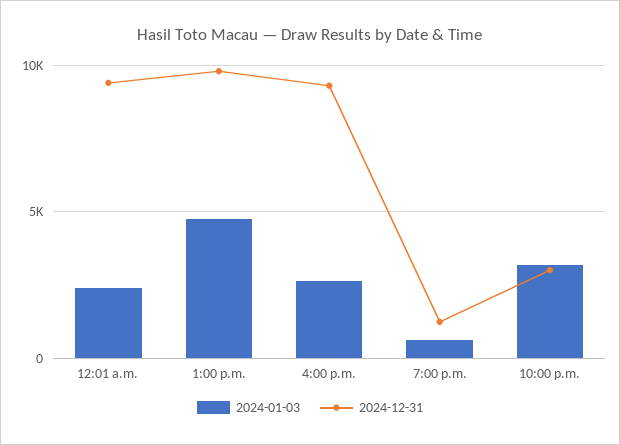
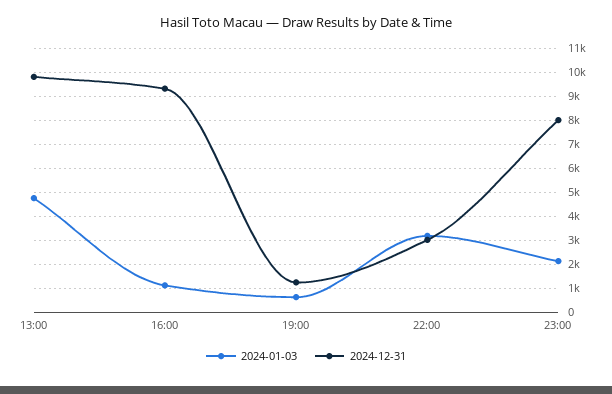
2024-01-03, 12:01 a.m.: 2500 -> none
2024-12-31, 12:01 a.m.: 9500 -> none
2024-01-03, 4:00 p.m.: 2500 -> 1000
2024-01-03, 23:00: none -> 2000
2024-12-31, 23:00: none -> 8000

